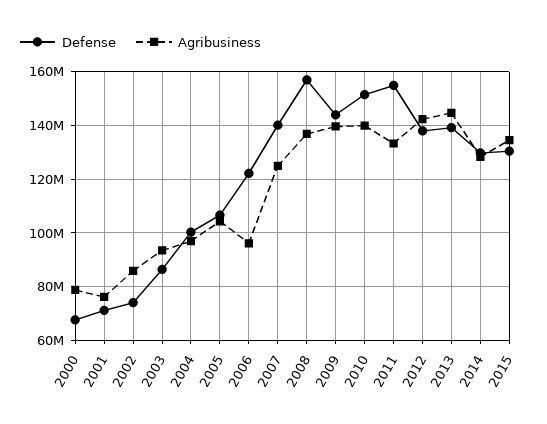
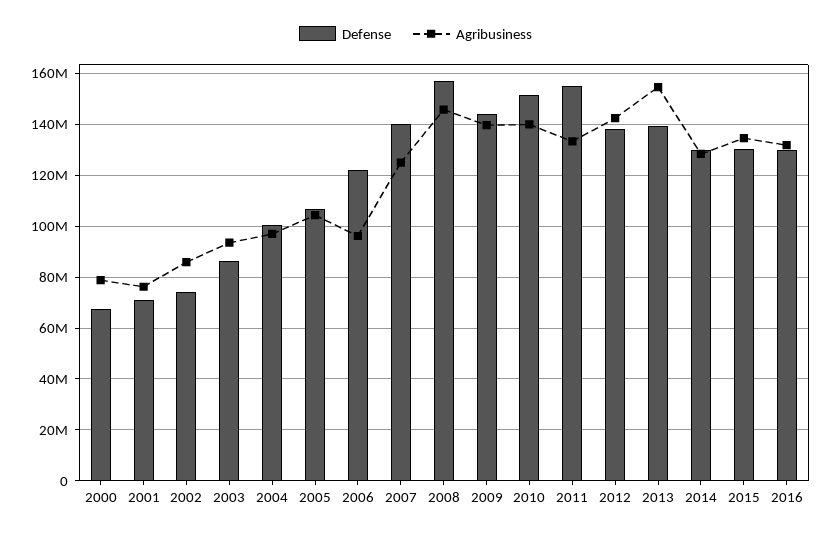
Agribusiness, 2008: 137500000 -> 145000000
Agribusiness, 2013: 145000000 -> 155000000
Defense, 2016: none -> 130000000
Agribusiness, 2016: none -> 132500000

